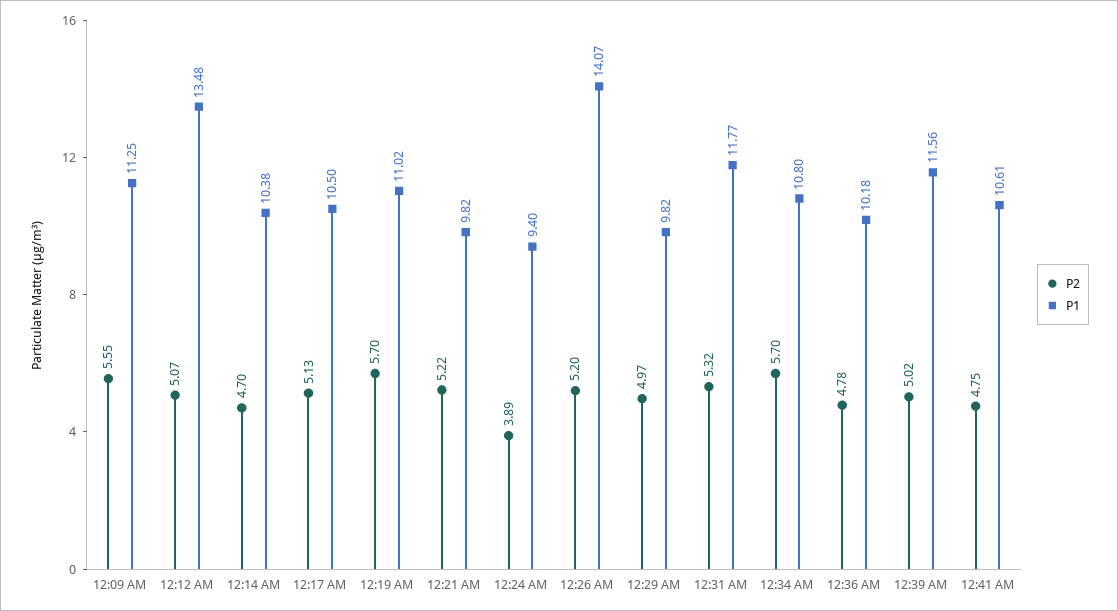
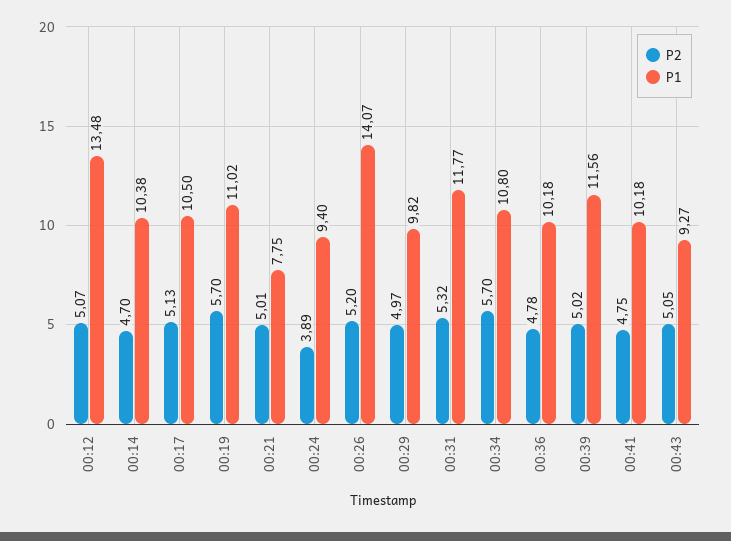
P2, 12:09 AM: 5.55 -> none
P1, 12:09 AM: 11.25 -> none
P2, 12:21 AM: 5.22 -> 5.01
P1, 12:21 AM: 9.82 -> 7.75
P1, 12:41 AM: 10.61 -> 10.18
P2, 00:43: none -> 5.05
P1, 00:43: none -> 9.27

